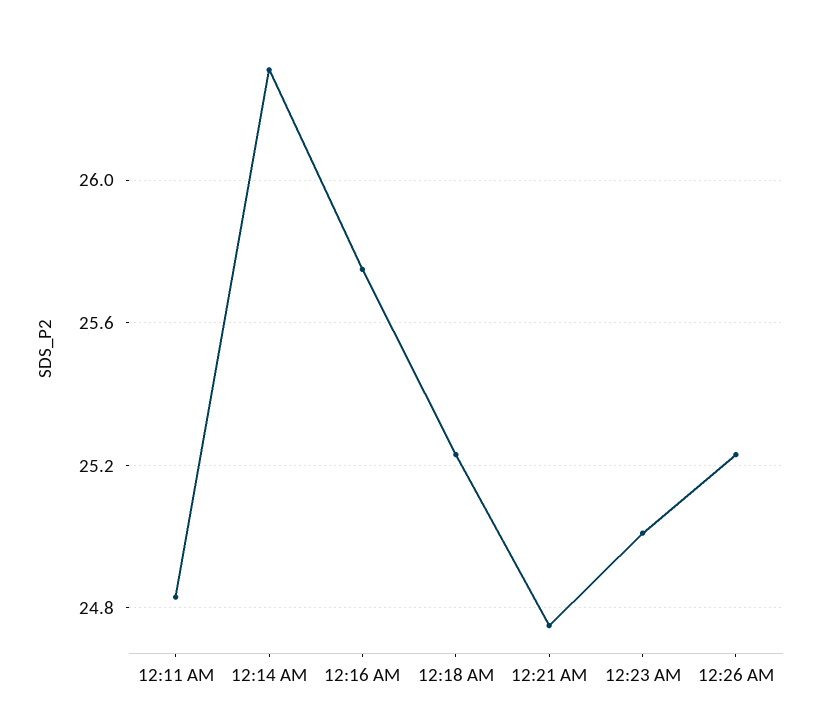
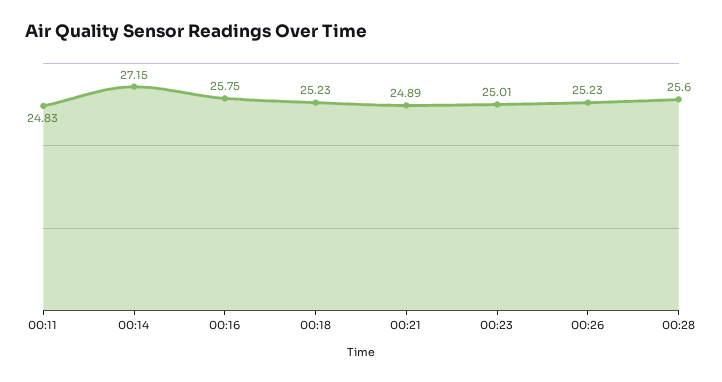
12:14 AM: 26.3 -> 27.15
12:21 AM: 24.75 -> 24.89
00:28: none -> 25.6

